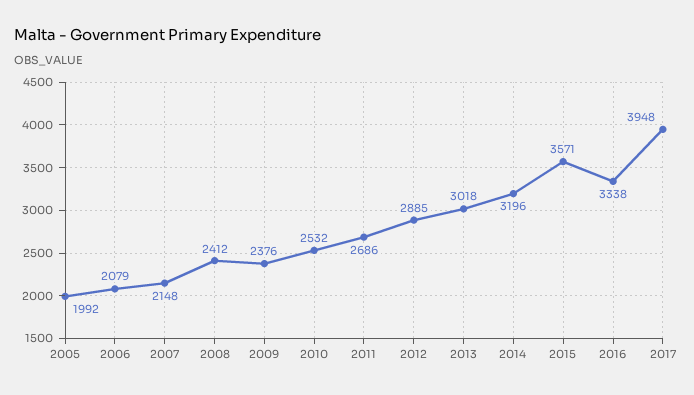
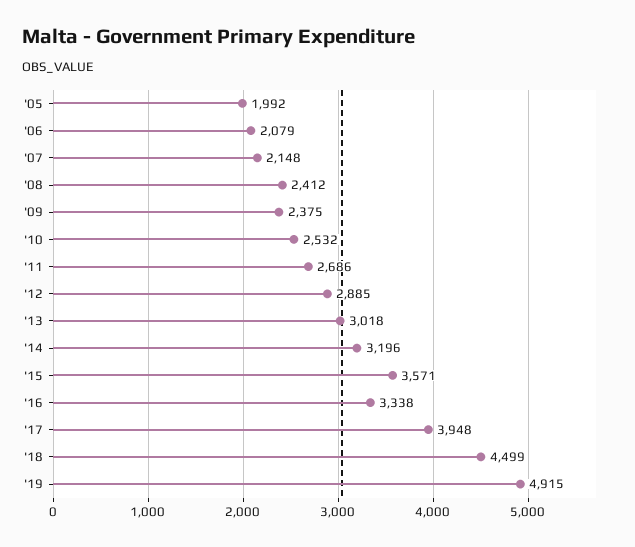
2009: 2376 -> 2375
'18: none -> 4499
'19: none -> 4915

